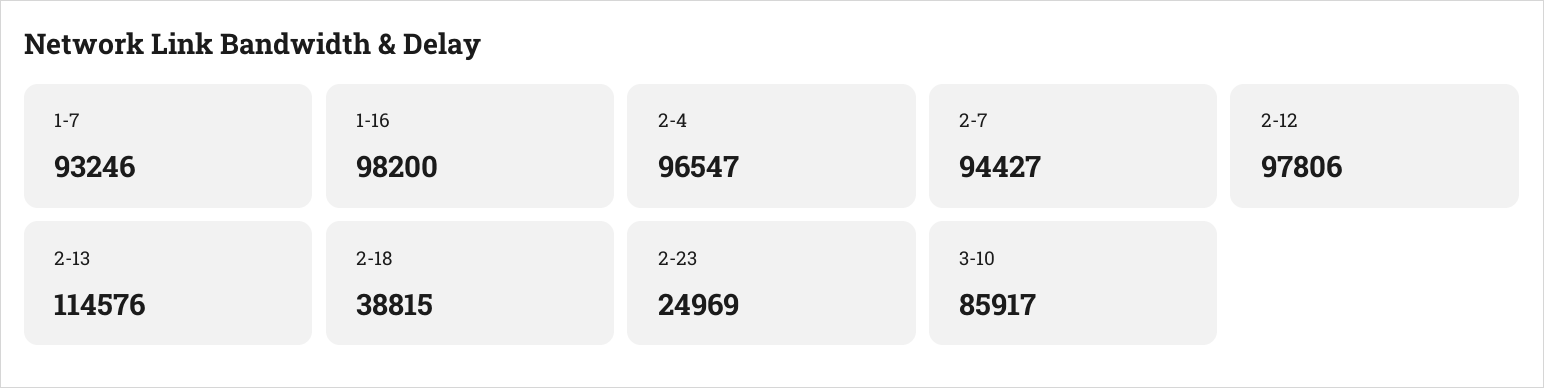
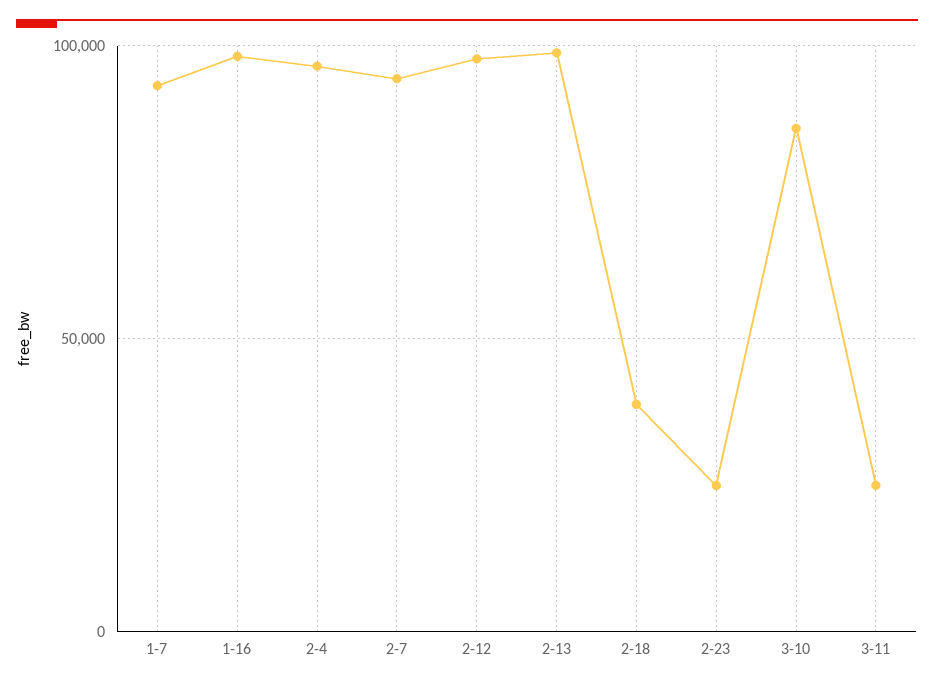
2-13: 114576 -> 100000
3-11: none -> 25000

